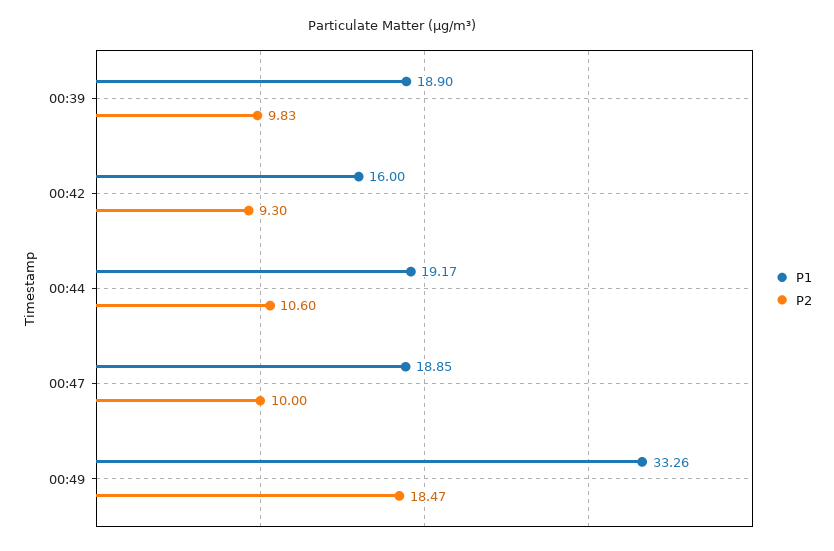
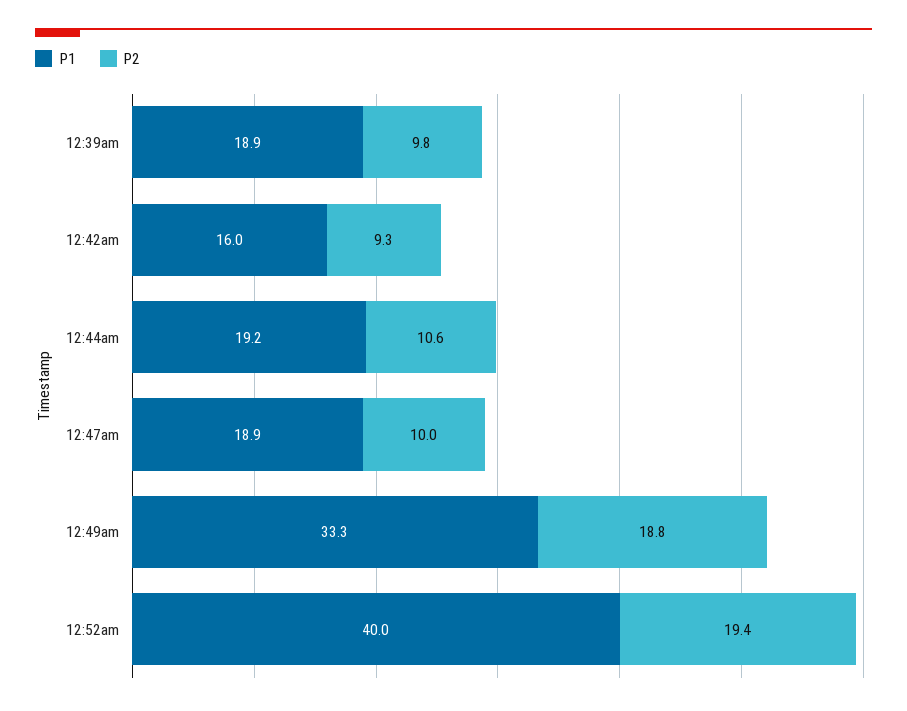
P2, 00:49: 18.47 -> 18.8
P1, 12:52am: none -> 40
P2, 12:52am: none -> 19.4

